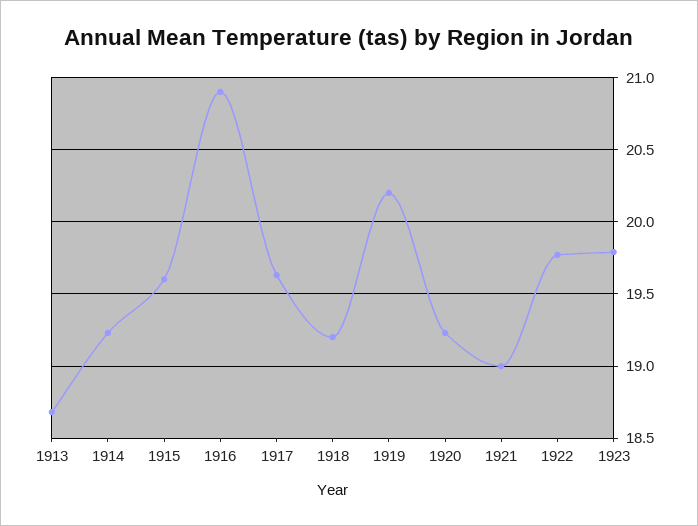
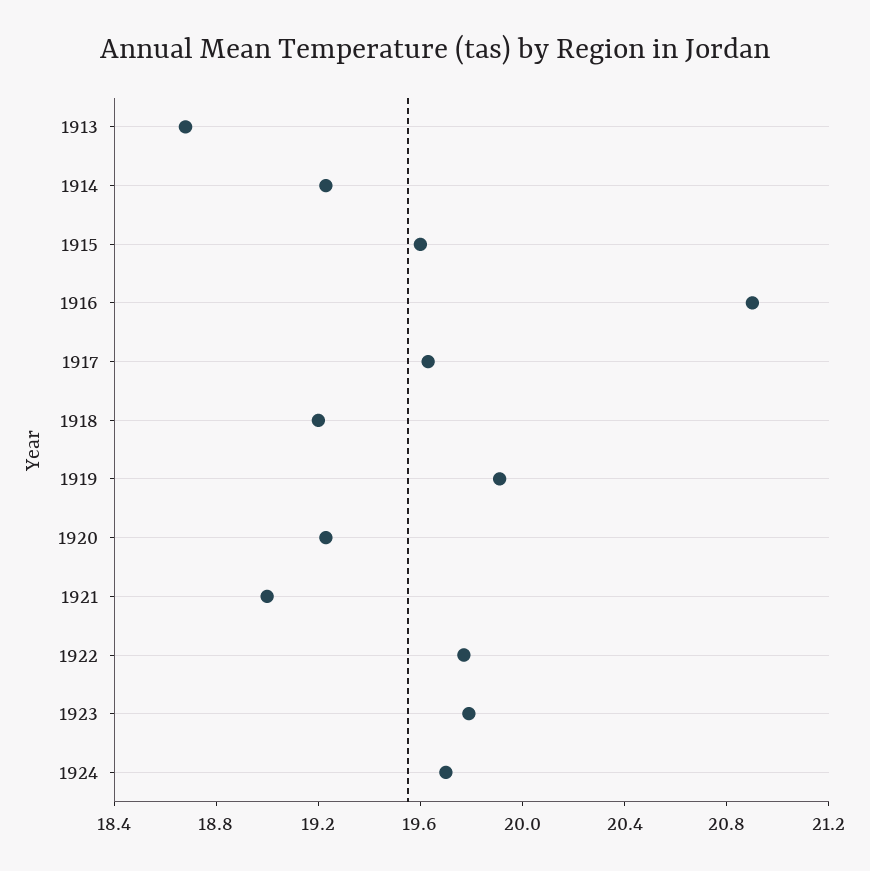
1919: 20.2 -> 19.9
1924: none -> 19.7

